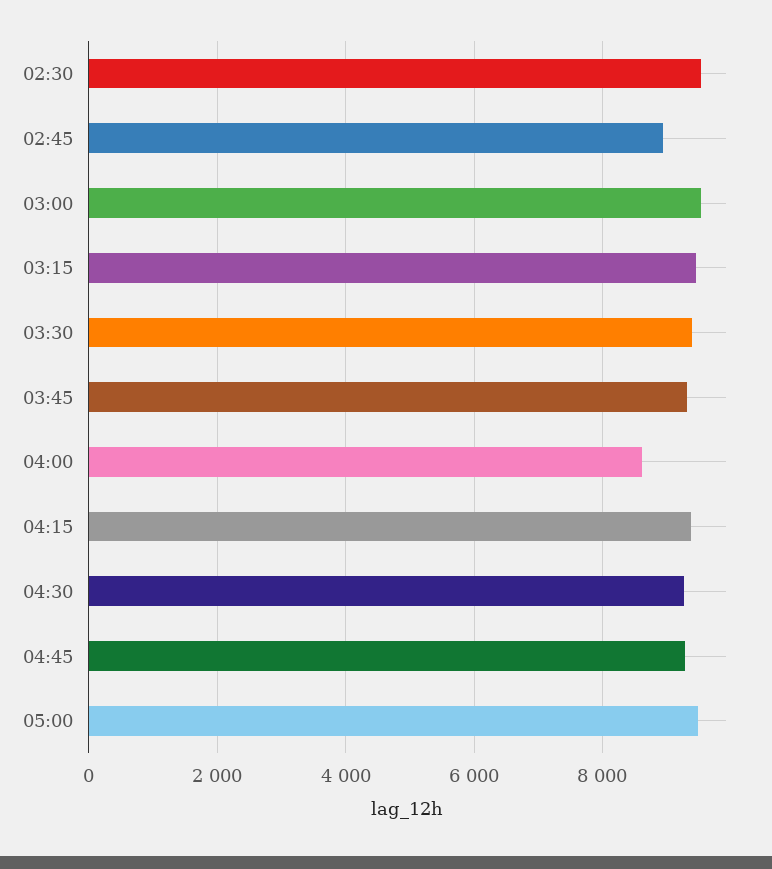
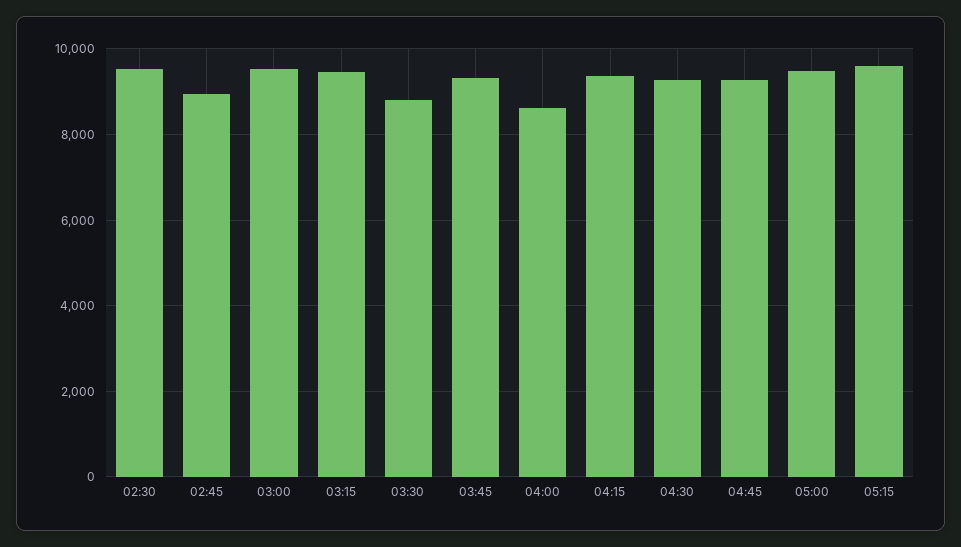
03:30: 9400 -> 8800
05:15: none -> 9600

